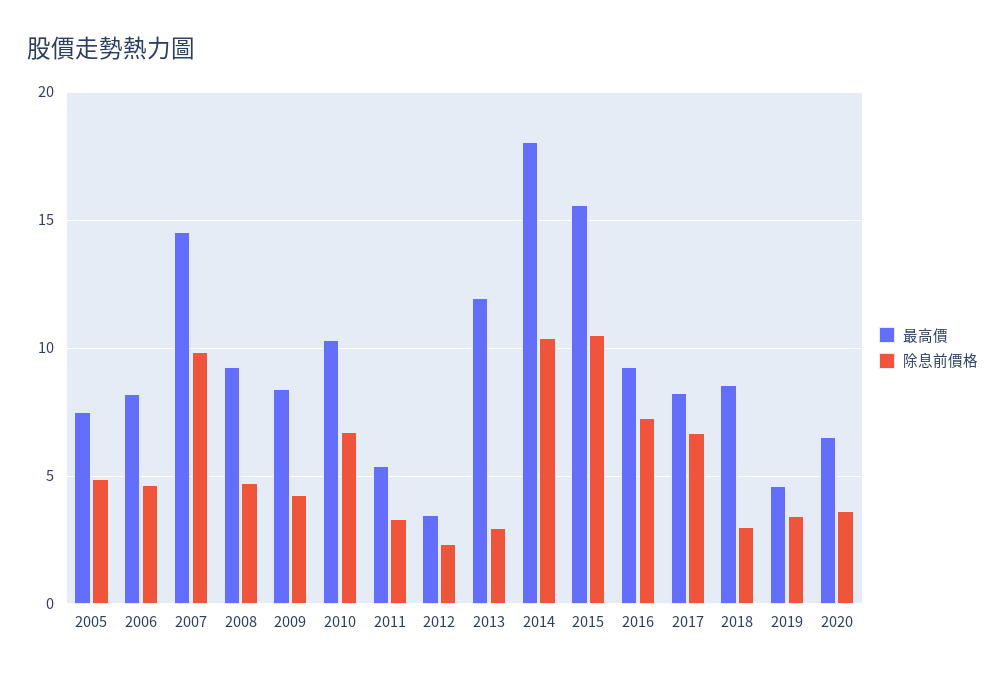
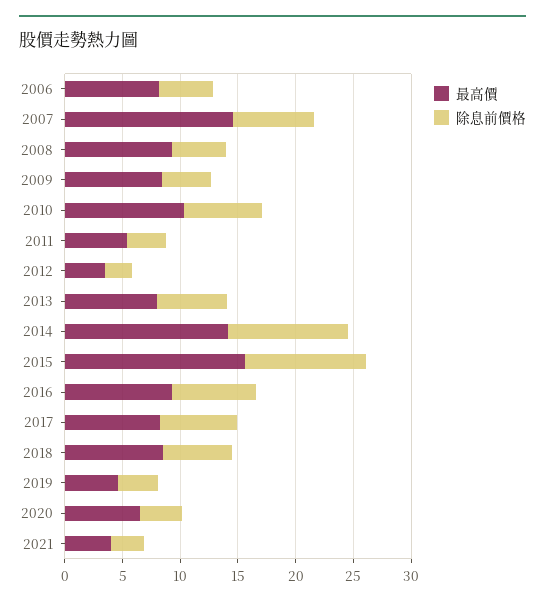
最高價, 2005: 7.5 -> none
除息前價格, 2005: 5 -> none
除息前價格, 2007: 10 -> 7
最高價, 2013: 12 -> 8
除息前價格, 2013: 3 -> 6
最高價, 2014: 18 -> 14
除息前價格, 2018: 3 -> 6
最高價, 2021: none -> 4
除息前價格, 2021: none -> 3

